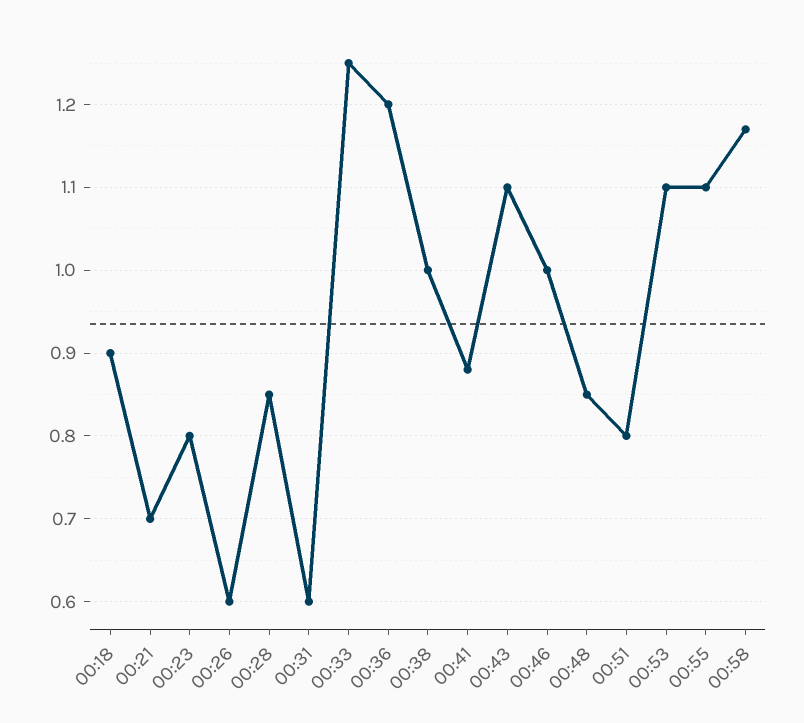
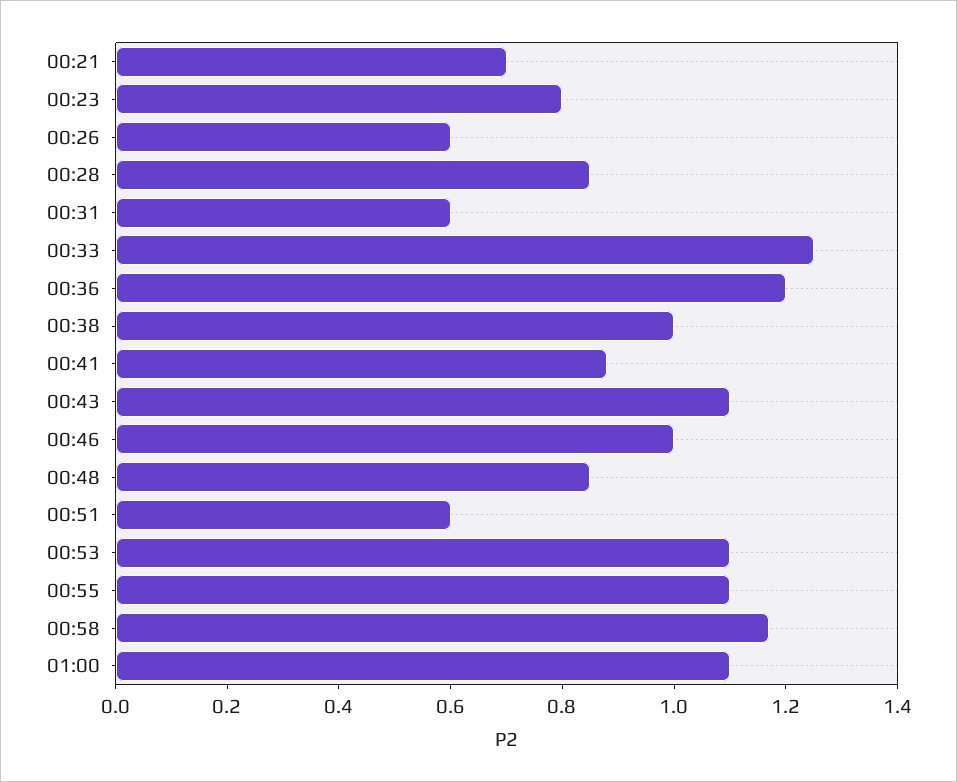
00:18: 0.9 -> none
00:51: 0.8 -> 0.6
01:00: none -> 1.1

